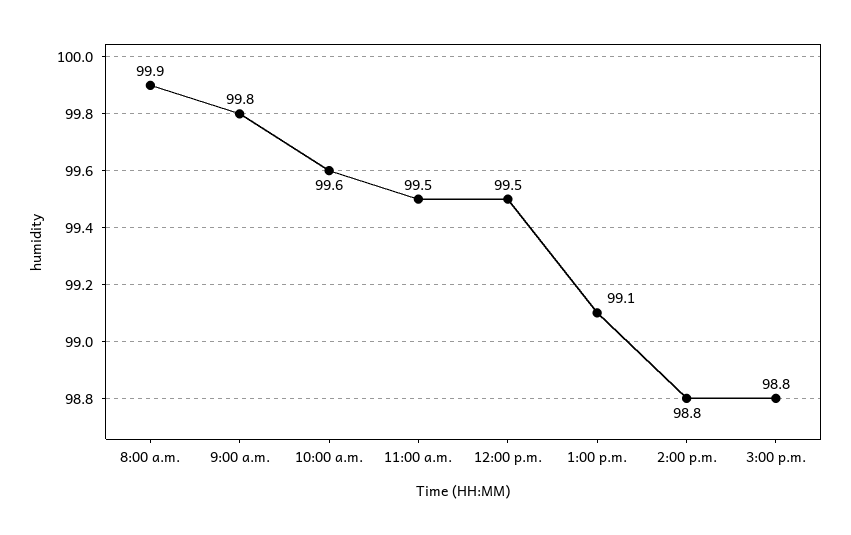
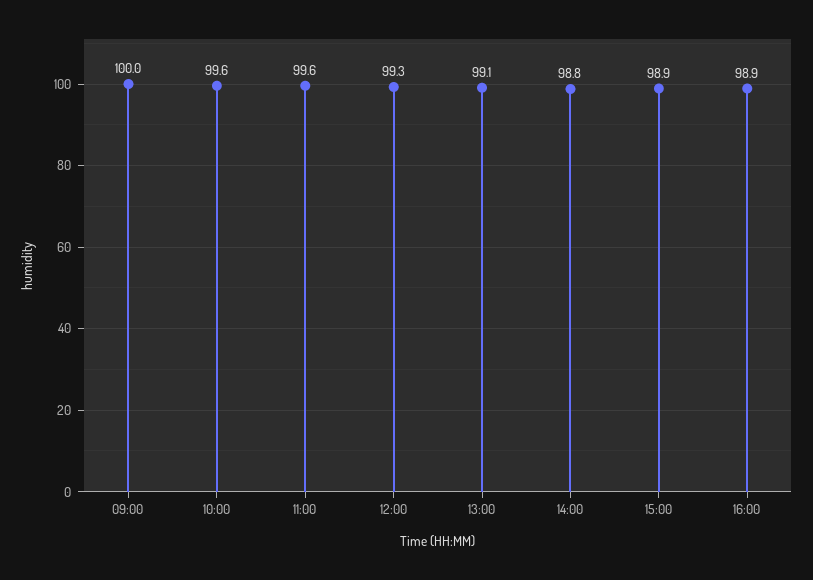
8:00 a.m.: 99.9 -> none
9:00 a.m.: 99.8 -> 100
11:00 a.m.: 99.5 -> 99.6
12:00 p.m.: 99.5 -> 99.3
3:00 p.m.: 98.8 -> 98.9
16:00: none -> 98.9

